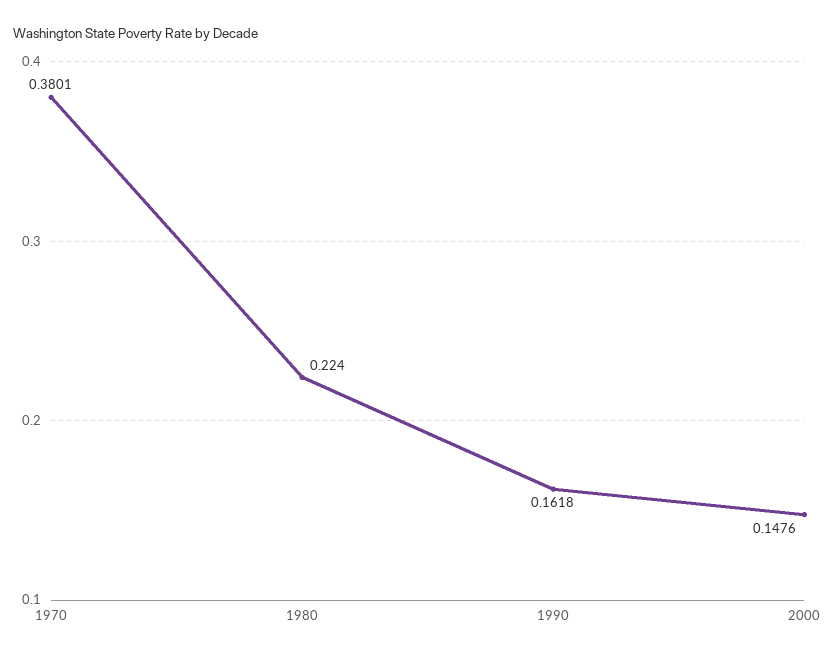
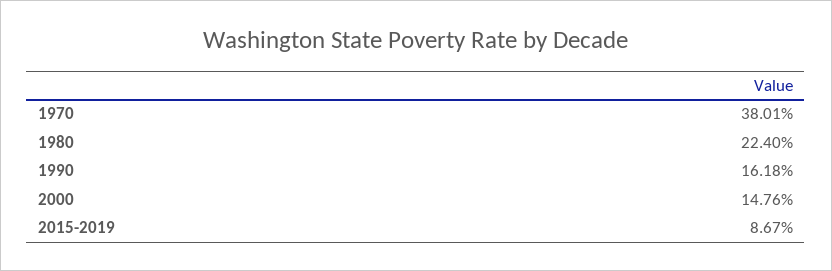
2015-2019: none -> 0.0867

